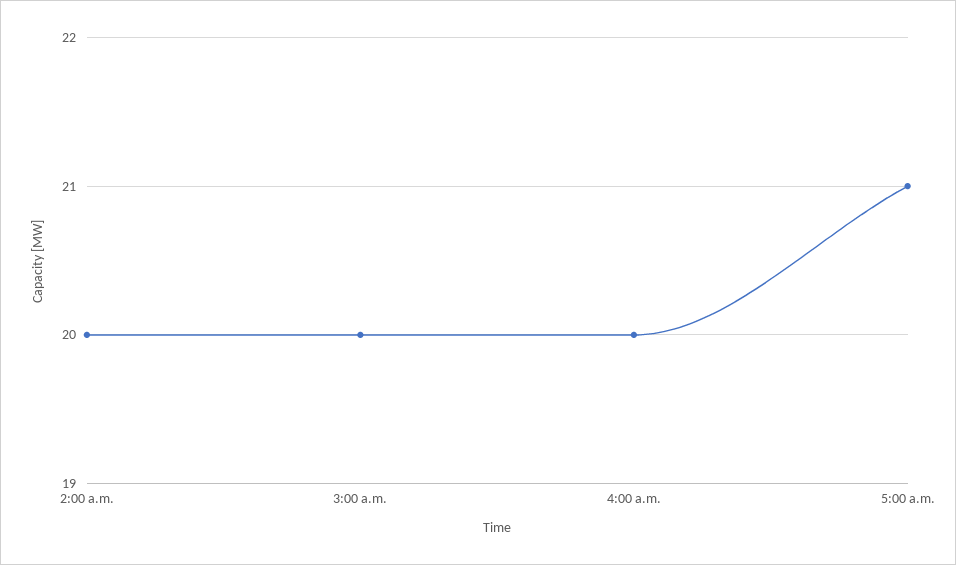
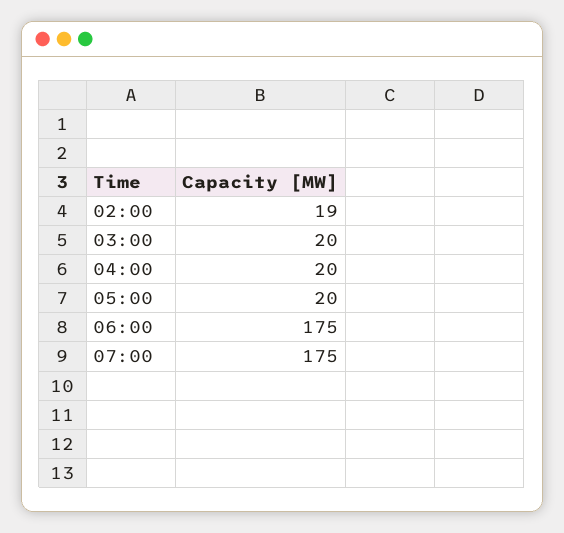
2:00 a.m.: 20 -> 19
5:00 a.m.: 21 -> 20
06:00: none -> 175
07:00: none -> 175

